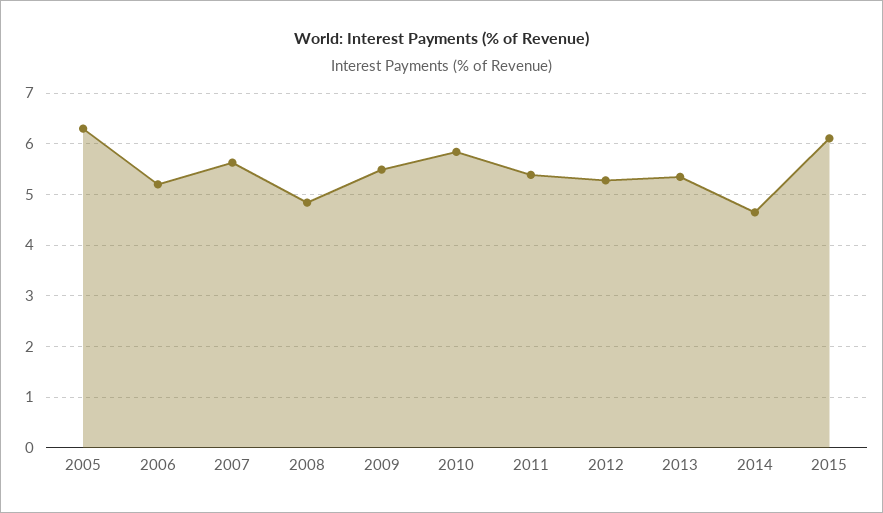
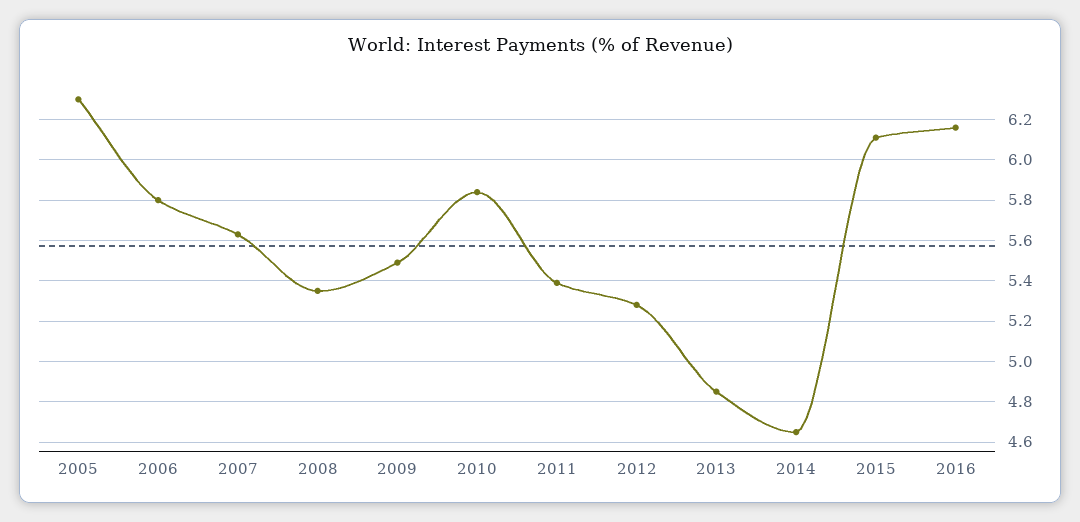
2006: 5.2 -> 5.8
2008: 4.8 -> 5.35
2013: 5.4 -> 4.85
2016: none -> 6.15

